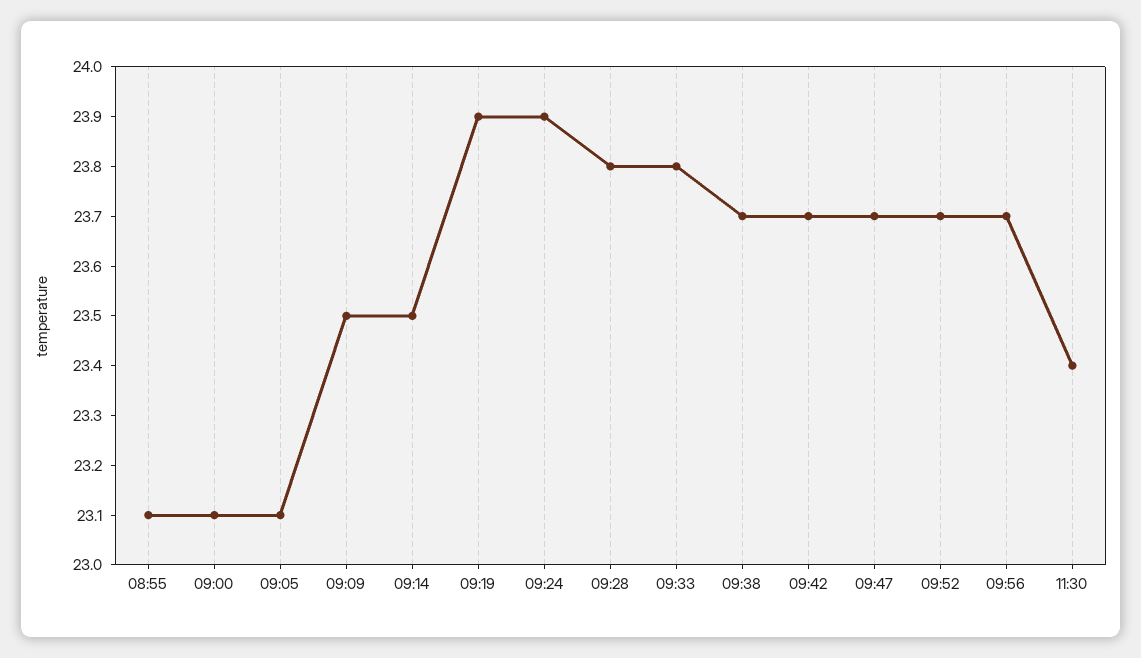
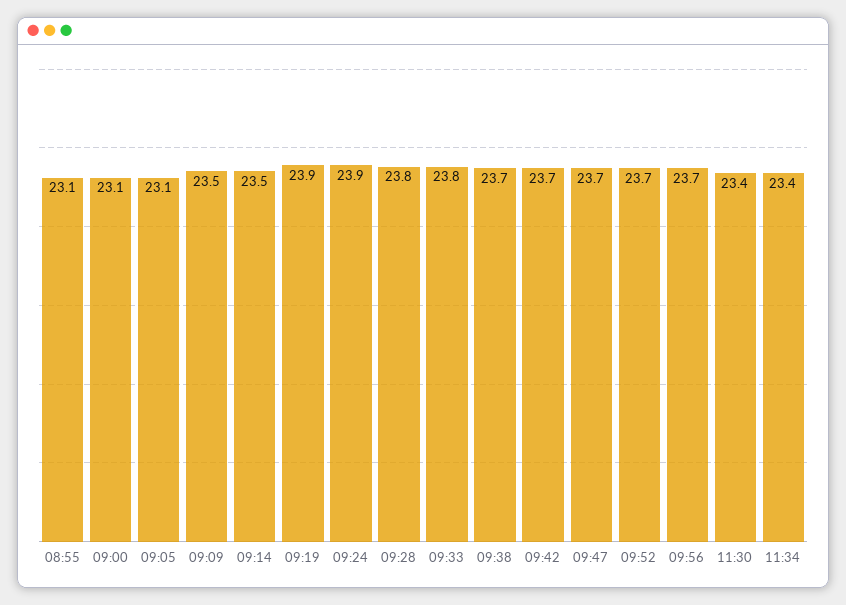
11:34: none -> 23.4

